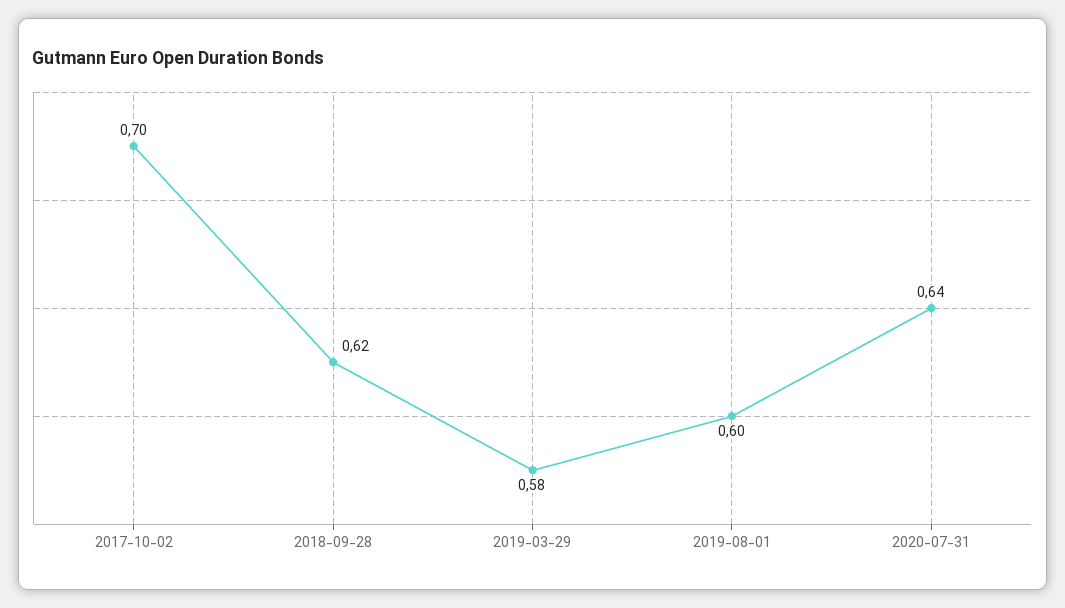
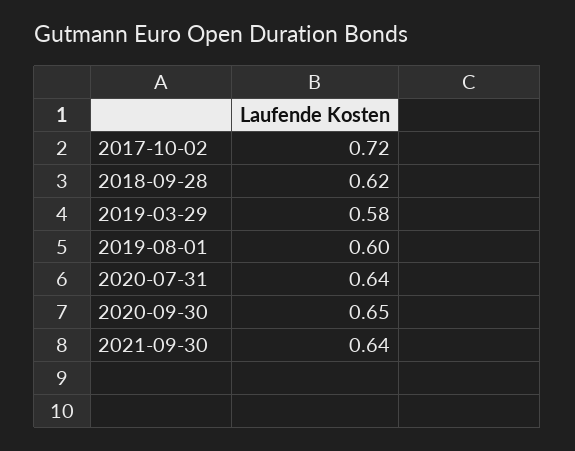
2017-10-02: 0.7 -> 0.72
2020-09-30: none -> 0.65
2021-09-30: none -> 0.64

